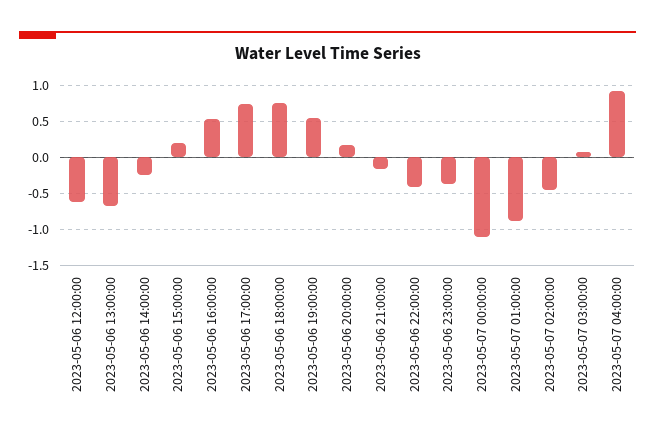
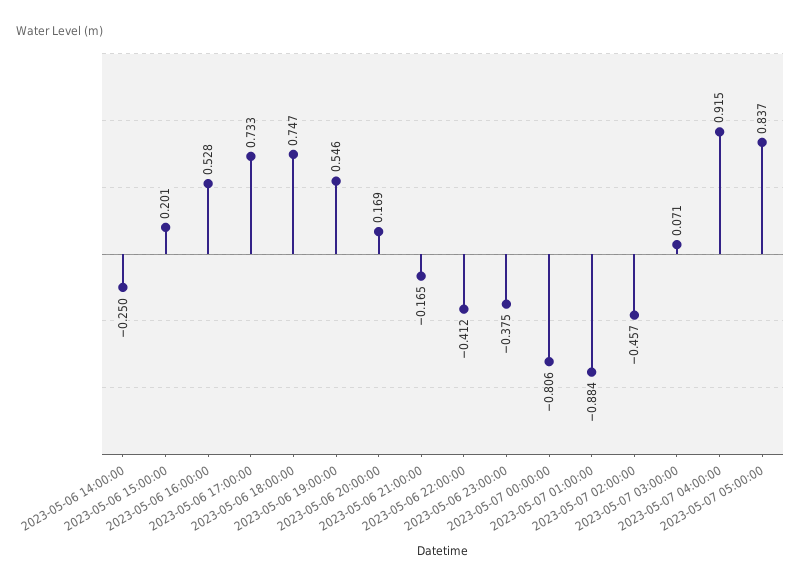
2023-05-06 12:00:00: -0.6 -> none
2023-05-06 13:00:00: -0.7 -> none
2023-05-07 00:00:00: -1.1 -> -0.806
2023-05-07 05:00:00: none -> 0.837

